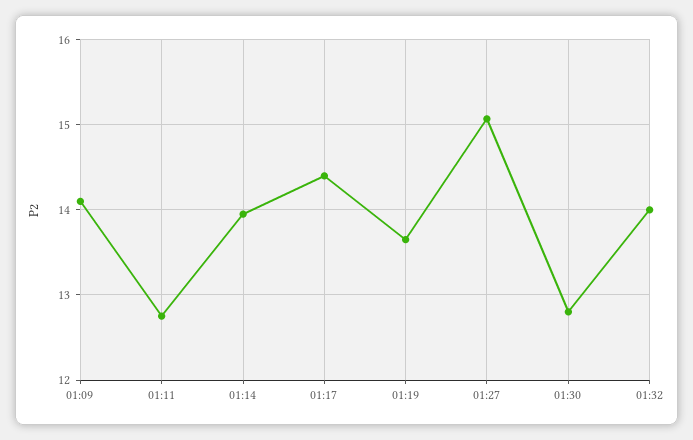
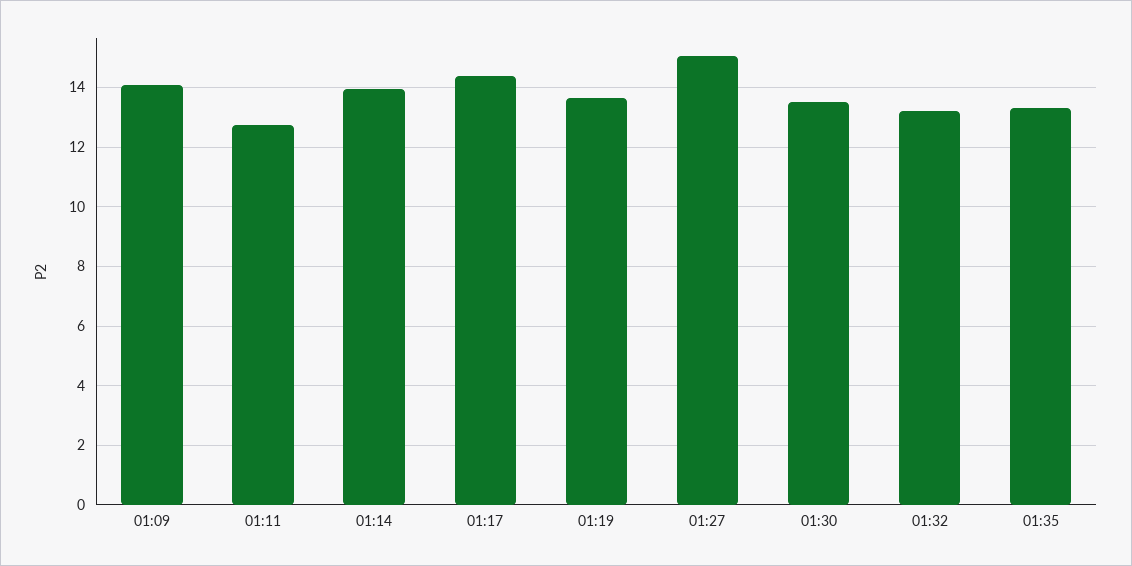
01:30: 12.8 -> 13.5
01:32: 14 -> 13.25
01:35: none -> 13.25

